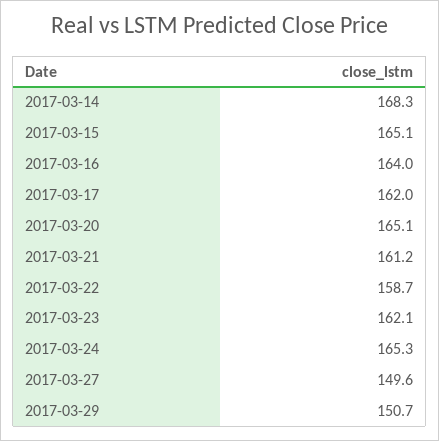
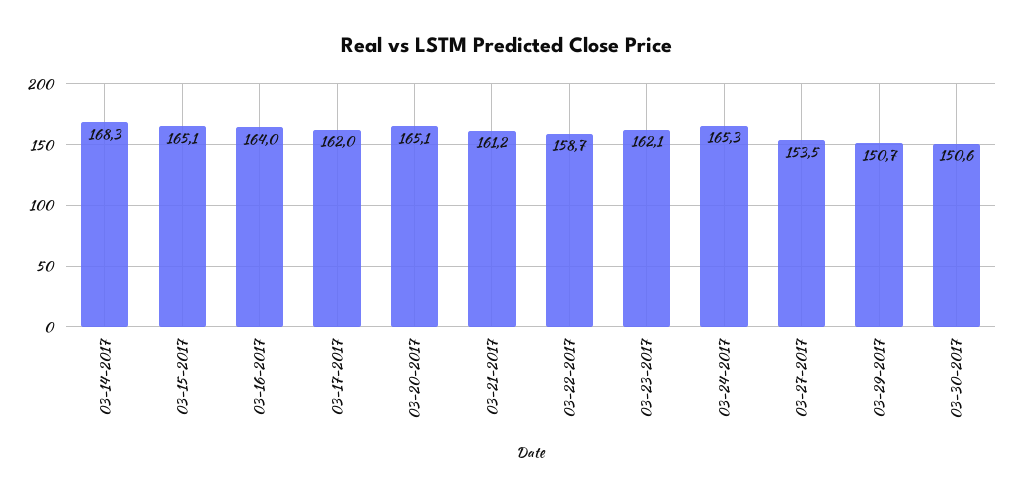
2017-03-27: 149.6 -> 153.5
03-30-2017: none -> 150.6

